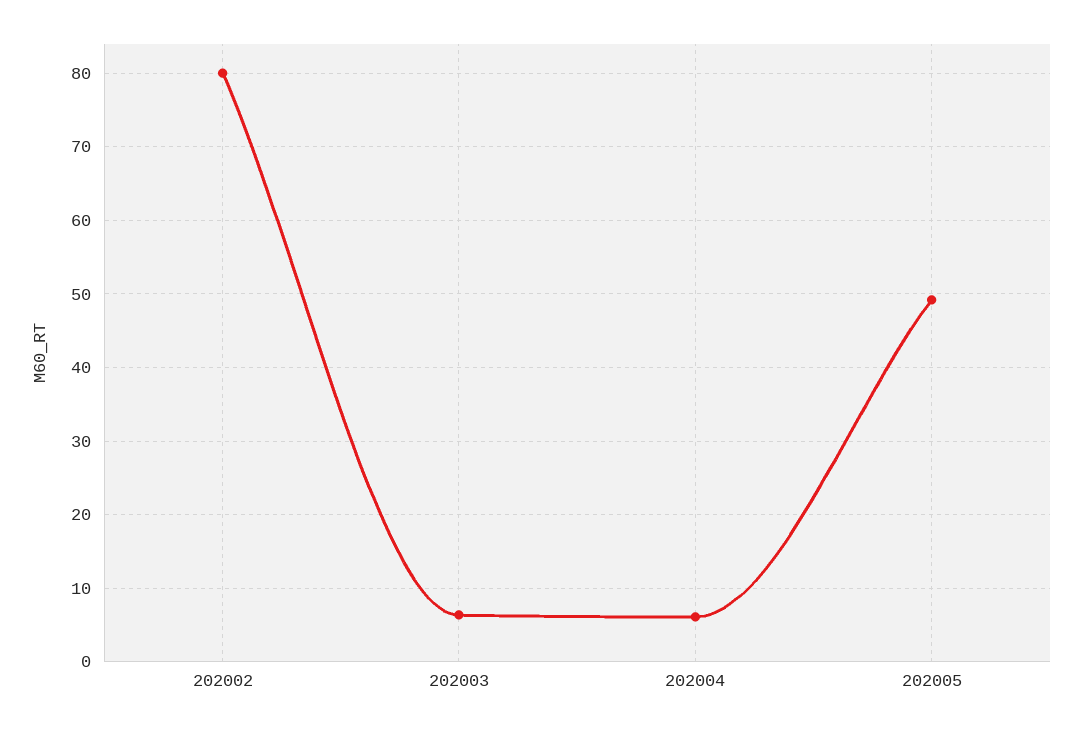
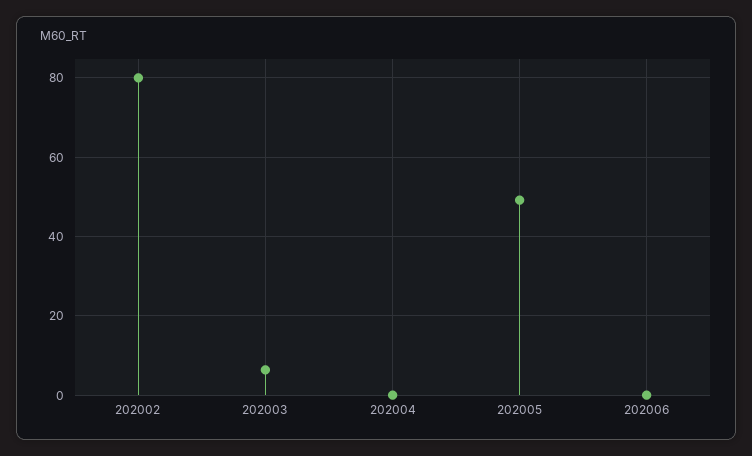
202004: 6 -> 0
202006: none -> 0

